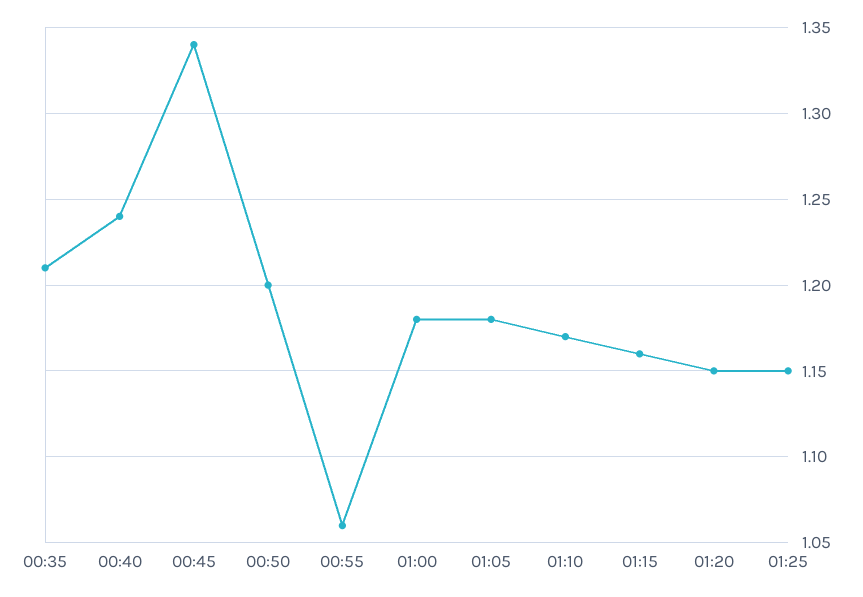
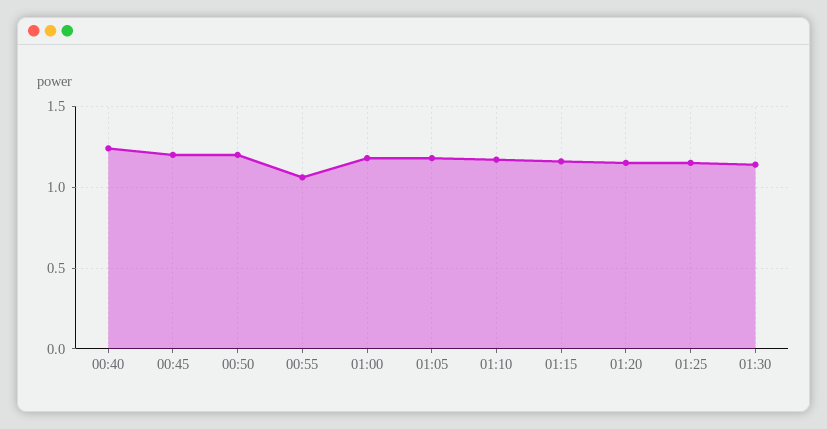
00:35: 1.21 -> none
00:45: 1.34 -> 1.2
01:30: none -> 1.15

